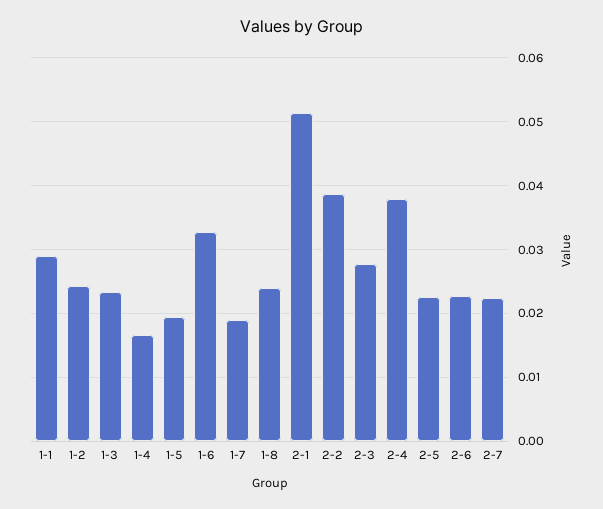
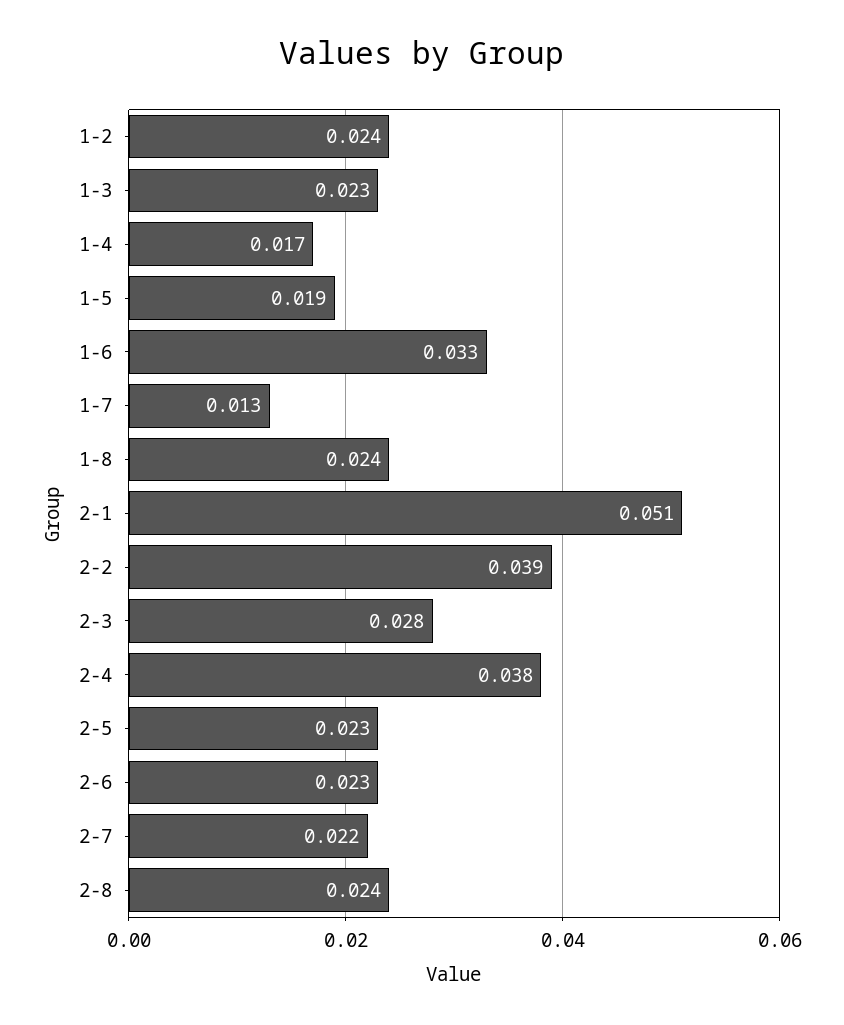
1-1: 0.029 -> none
1-7: 0.019 -> 0.013
2-8: none -> 0.024

